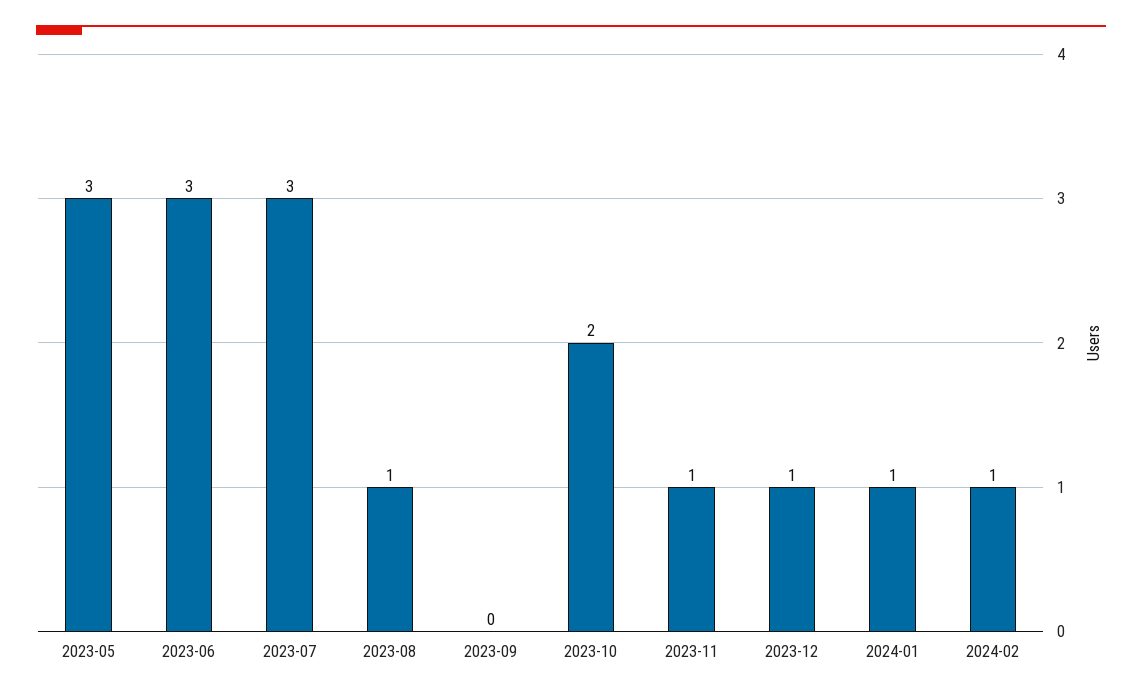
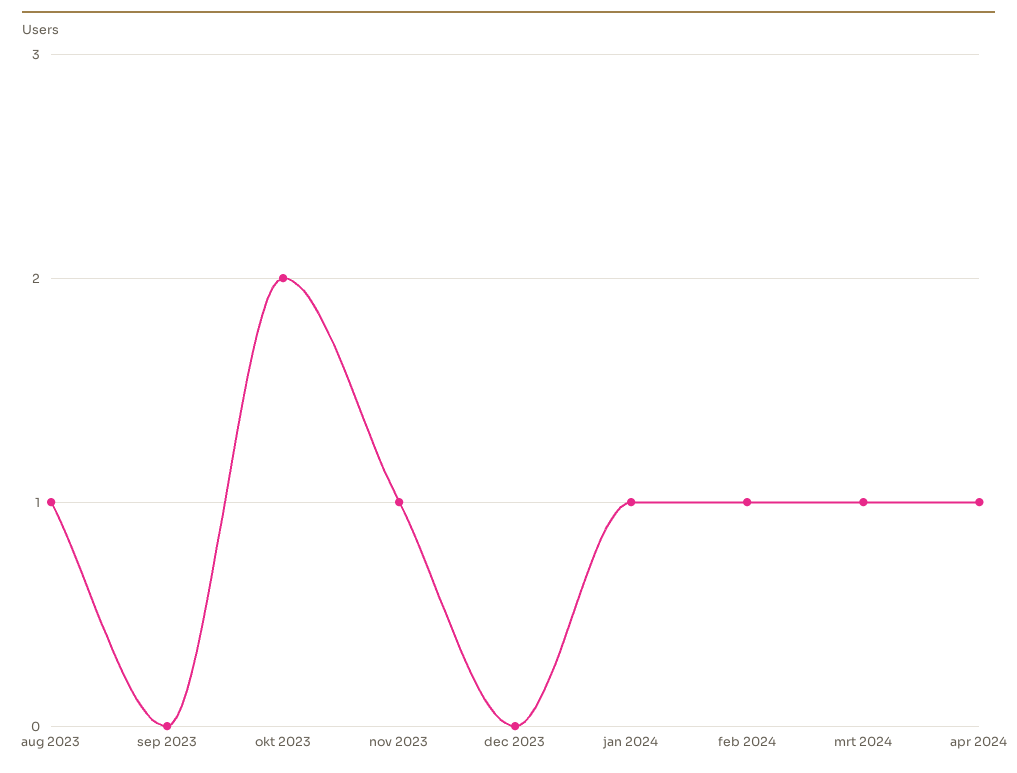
2023-05: 3 -> none
2023-06: 3 -> none
2023-07: 3 -> none
2023-12: 1 -> 0
mrt 2024: none -> 1
apr 2024: none -> 1

